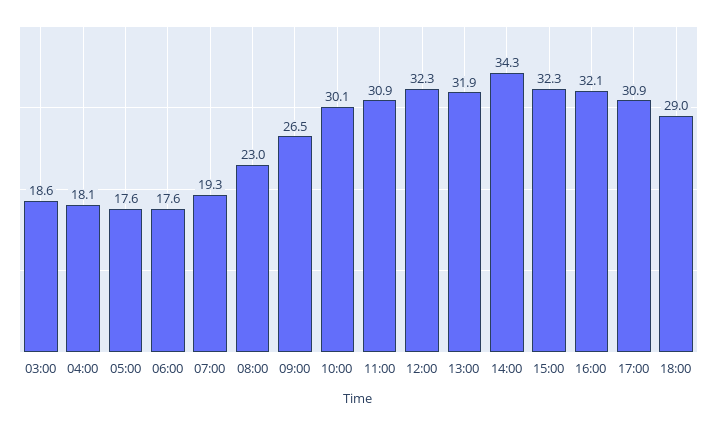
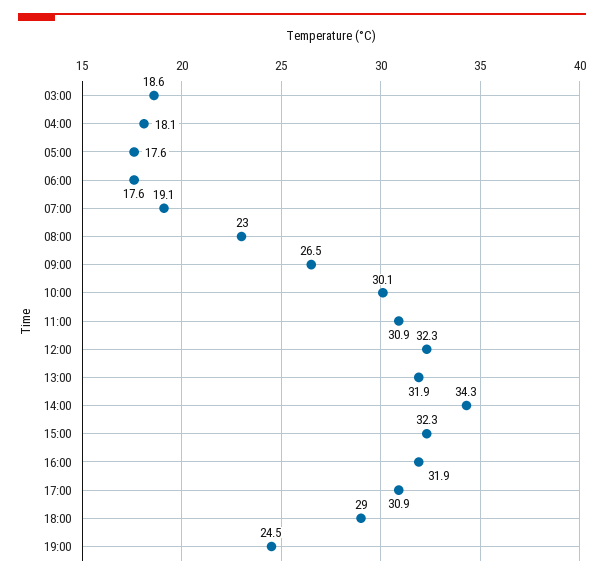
07:00: 19.3 -> 19.1
16:00: 32.1 -> 31.9
19:00: none -> 24.5

